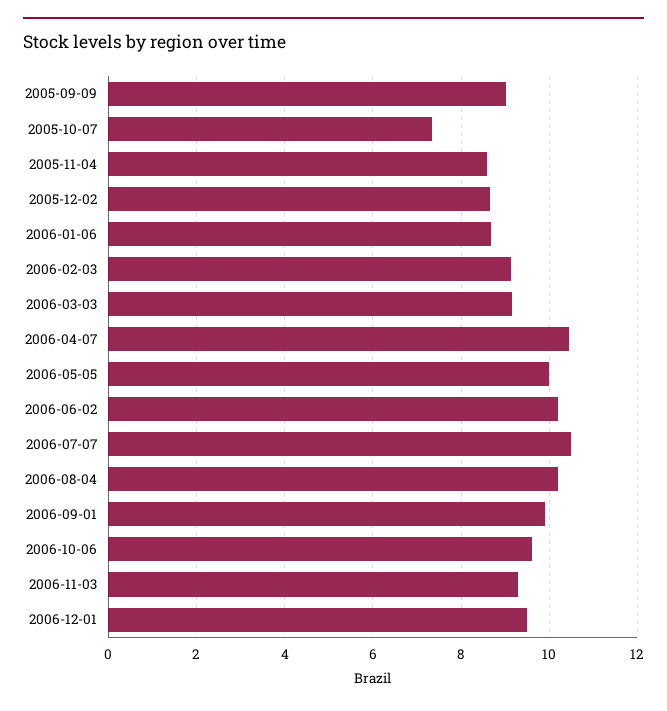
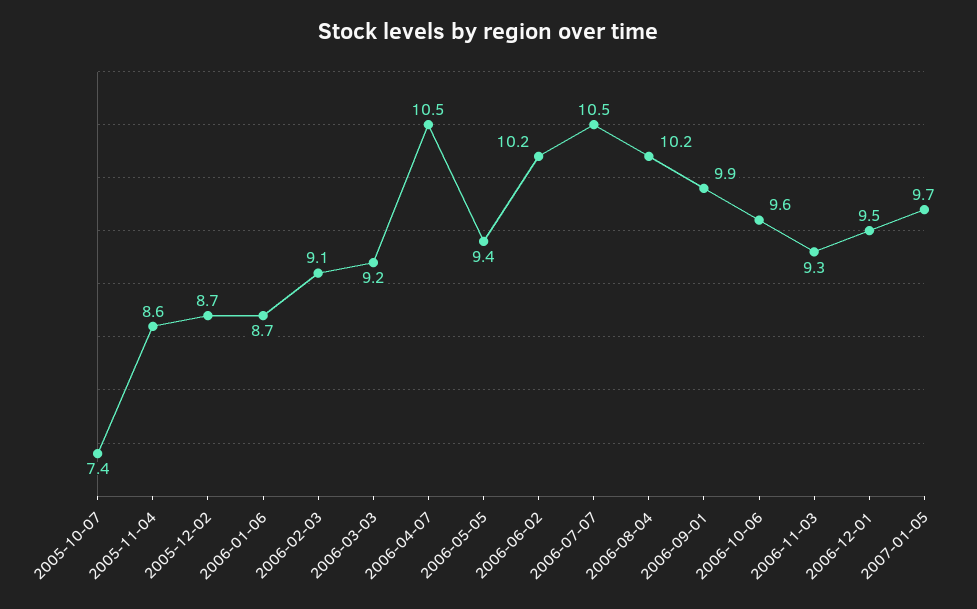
2005-09-09: 9 -> none
2006-05-05: 10 -> 9.4
2007-01-05: none -> 9.7

